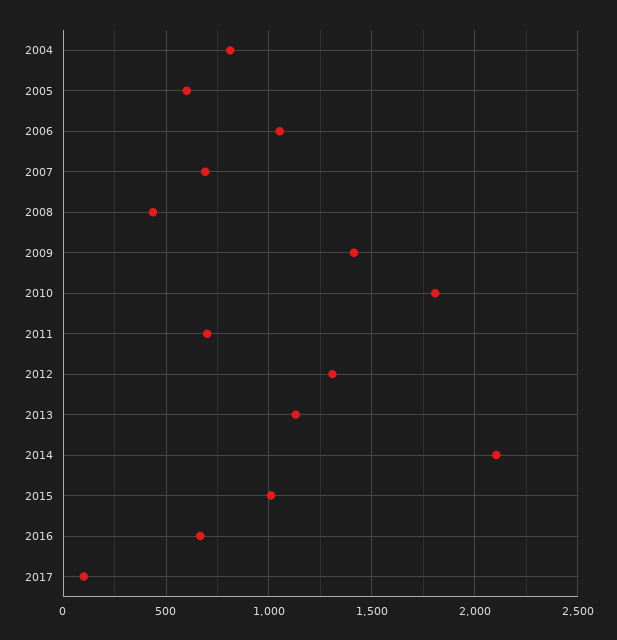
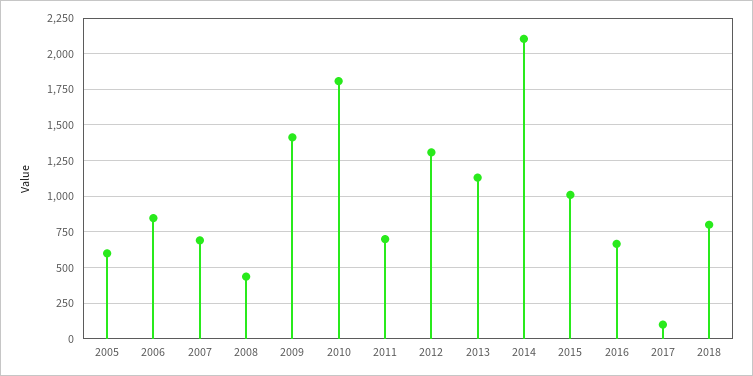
2004: 800 -> none
2006: 1050 -> 850
2018: none -> 800

